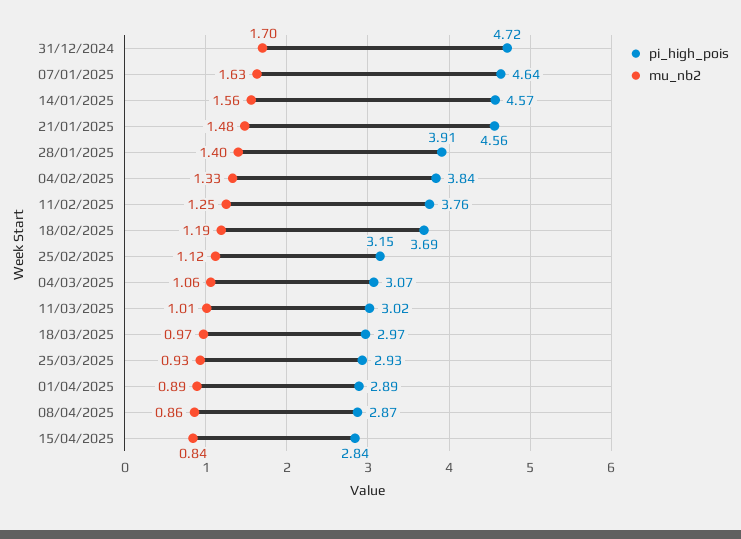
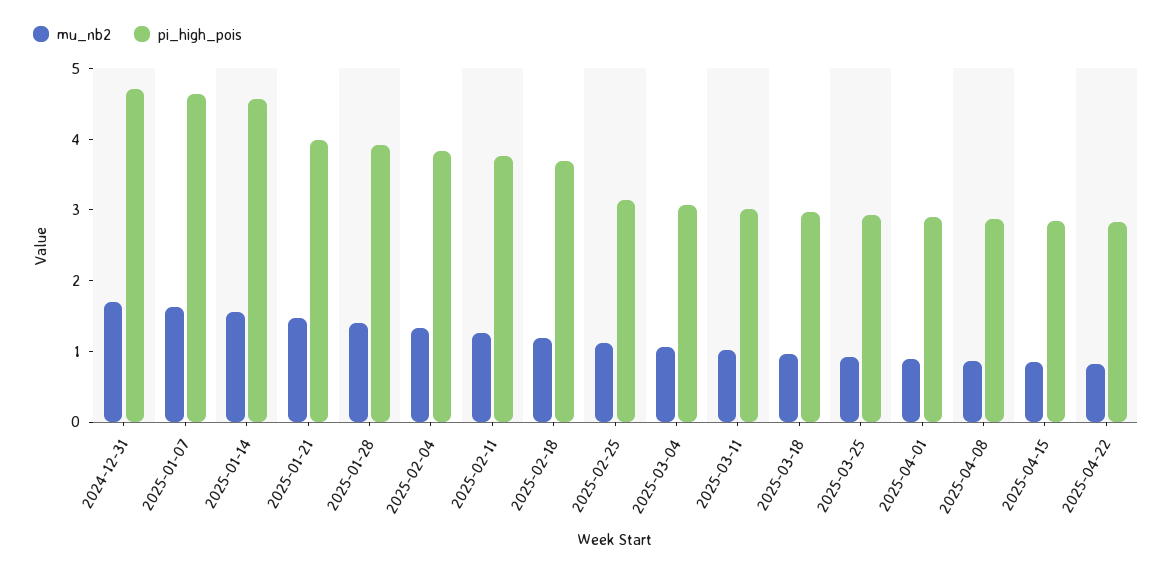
pi_high_pois, 21/01/2025: 4.56 -> 4
mu_nb2, 2025-04-22: none -> 0.8
pi_high_pois, 2025-04-22: none -> 2.8

